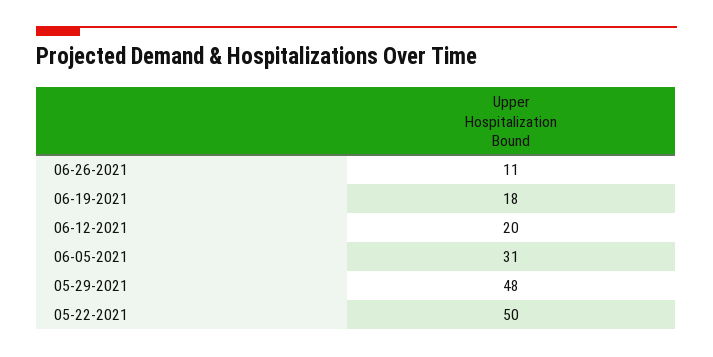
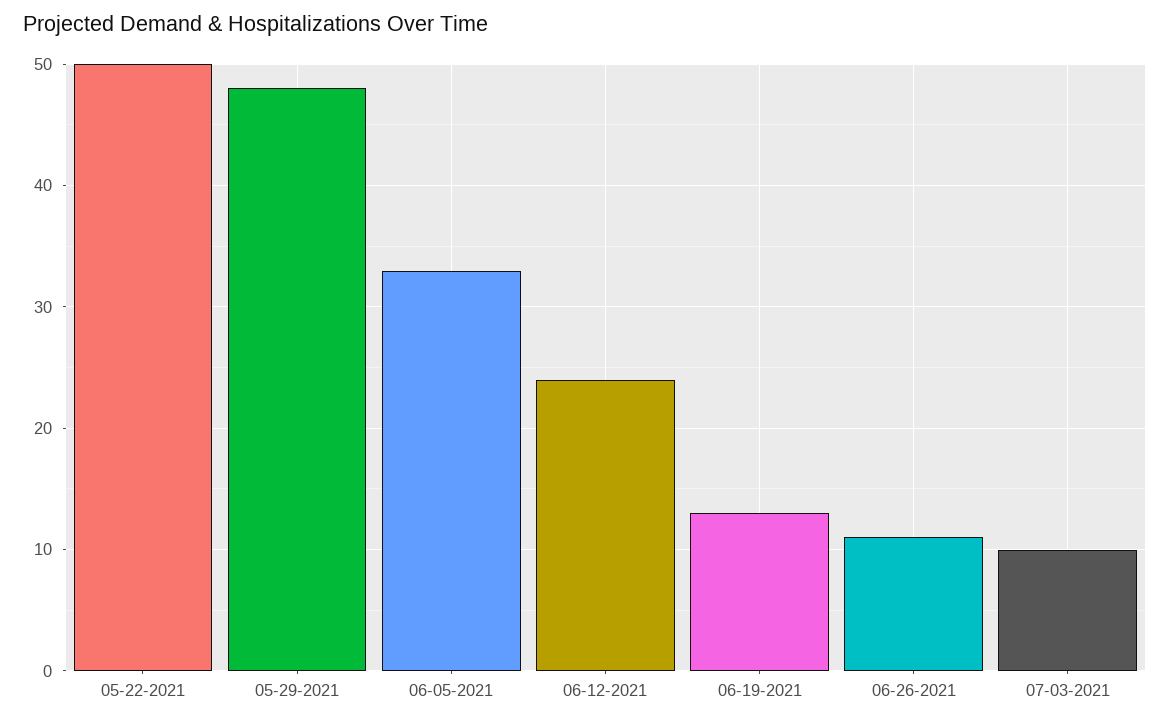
06-19-2021: 18 -> 13
06-12-2021: 20 -> 24
06-05-2021: 31 -> 33
07-03-2021: none -> 10

